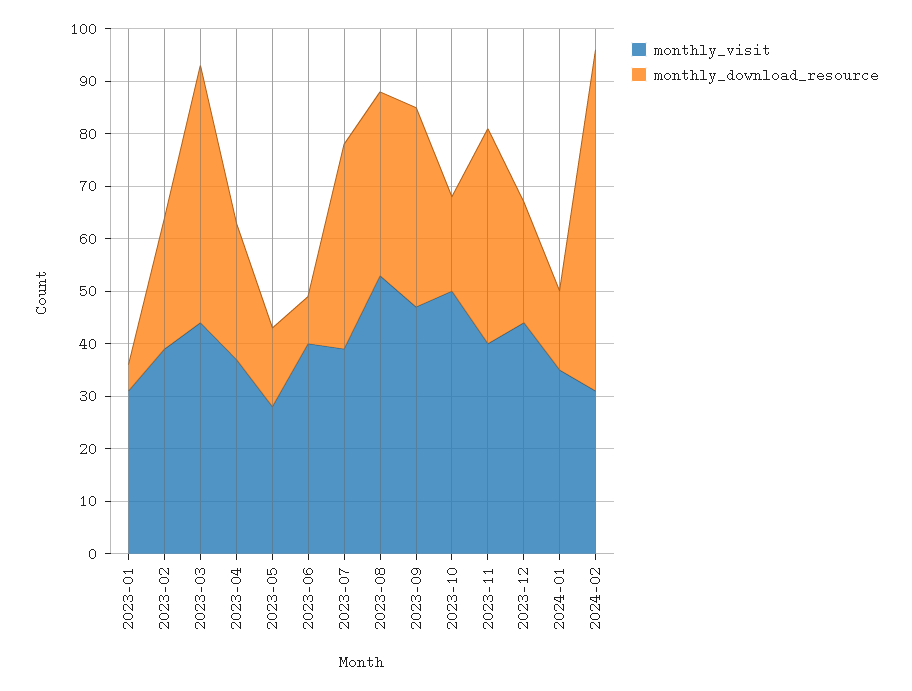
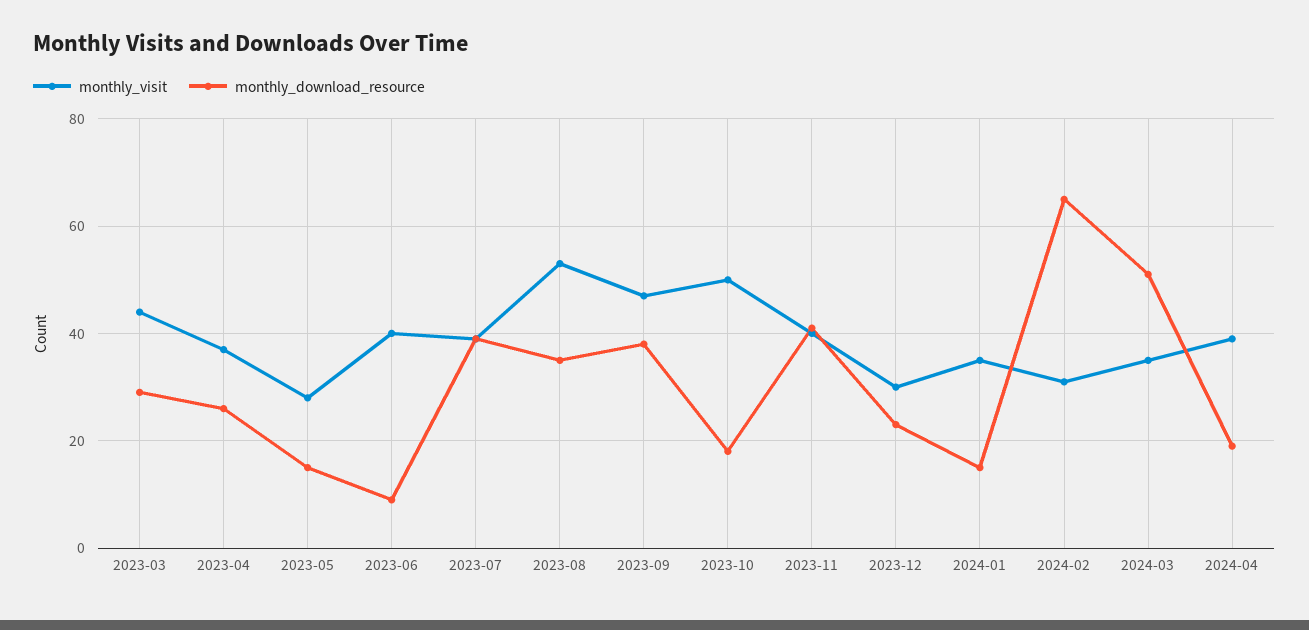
monthly_visit, 2023-01: 30 -> none
monthly_download_resource, 2023-01: 5 -> none
monthly_visit, 2023-02: 40 -> none
monthly_download_resource, 2023-02: 25 -> none
monthly_download_resource, 2023-03: 50 -> 30
monthly_visit, 2023-12: 45 -> 30
monthly_visit, 2024-03: none -> 35
monthly_download_resource, 2024-03: none -> 50
monthly_visit, 2024-04: none -> 40
monthly_download_resource, 2024-04: none -> 20

